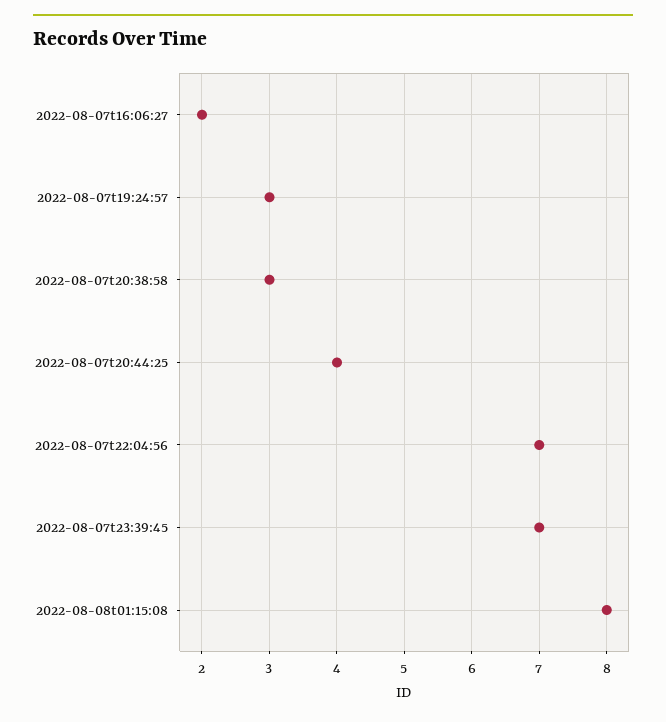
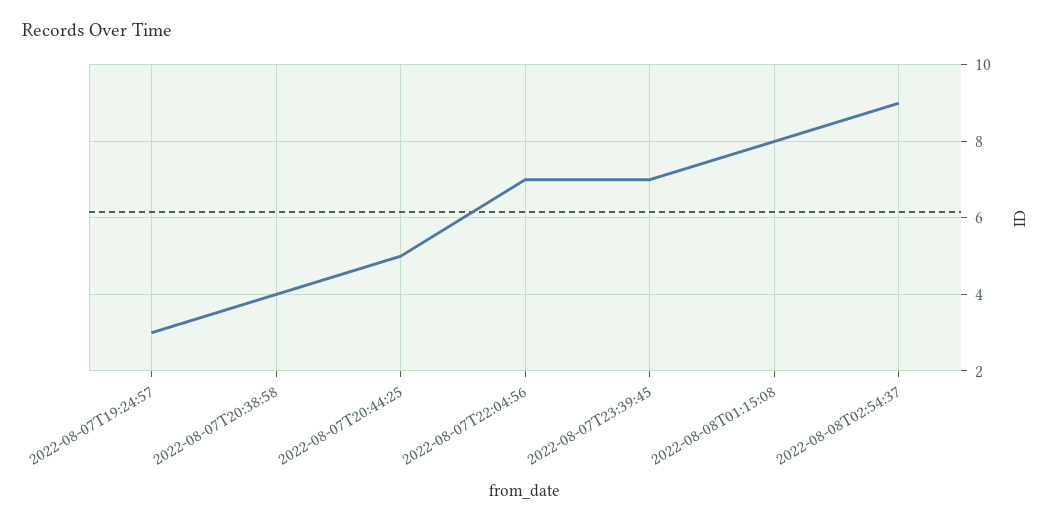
2022-08-07t16:06:27: 2 -> none
2022-08-07t20:38:58: 3 -> 4
2022-08-07t20:44:25: 4 -> 5
2022-08-08T02:54:37: none -> 9

